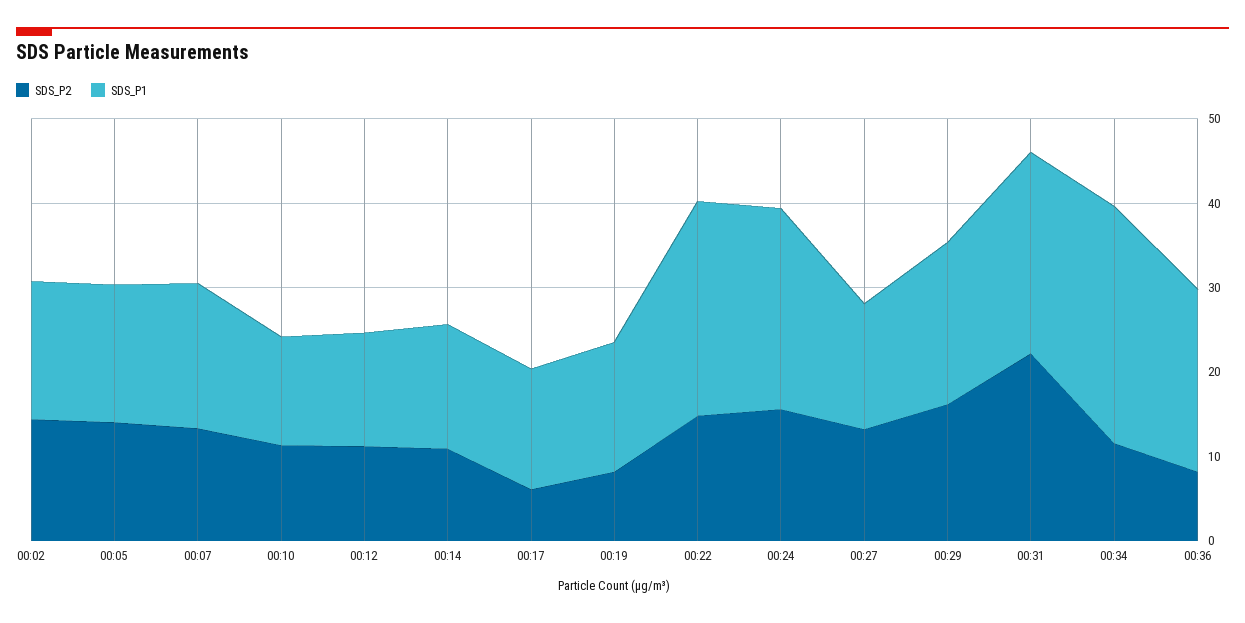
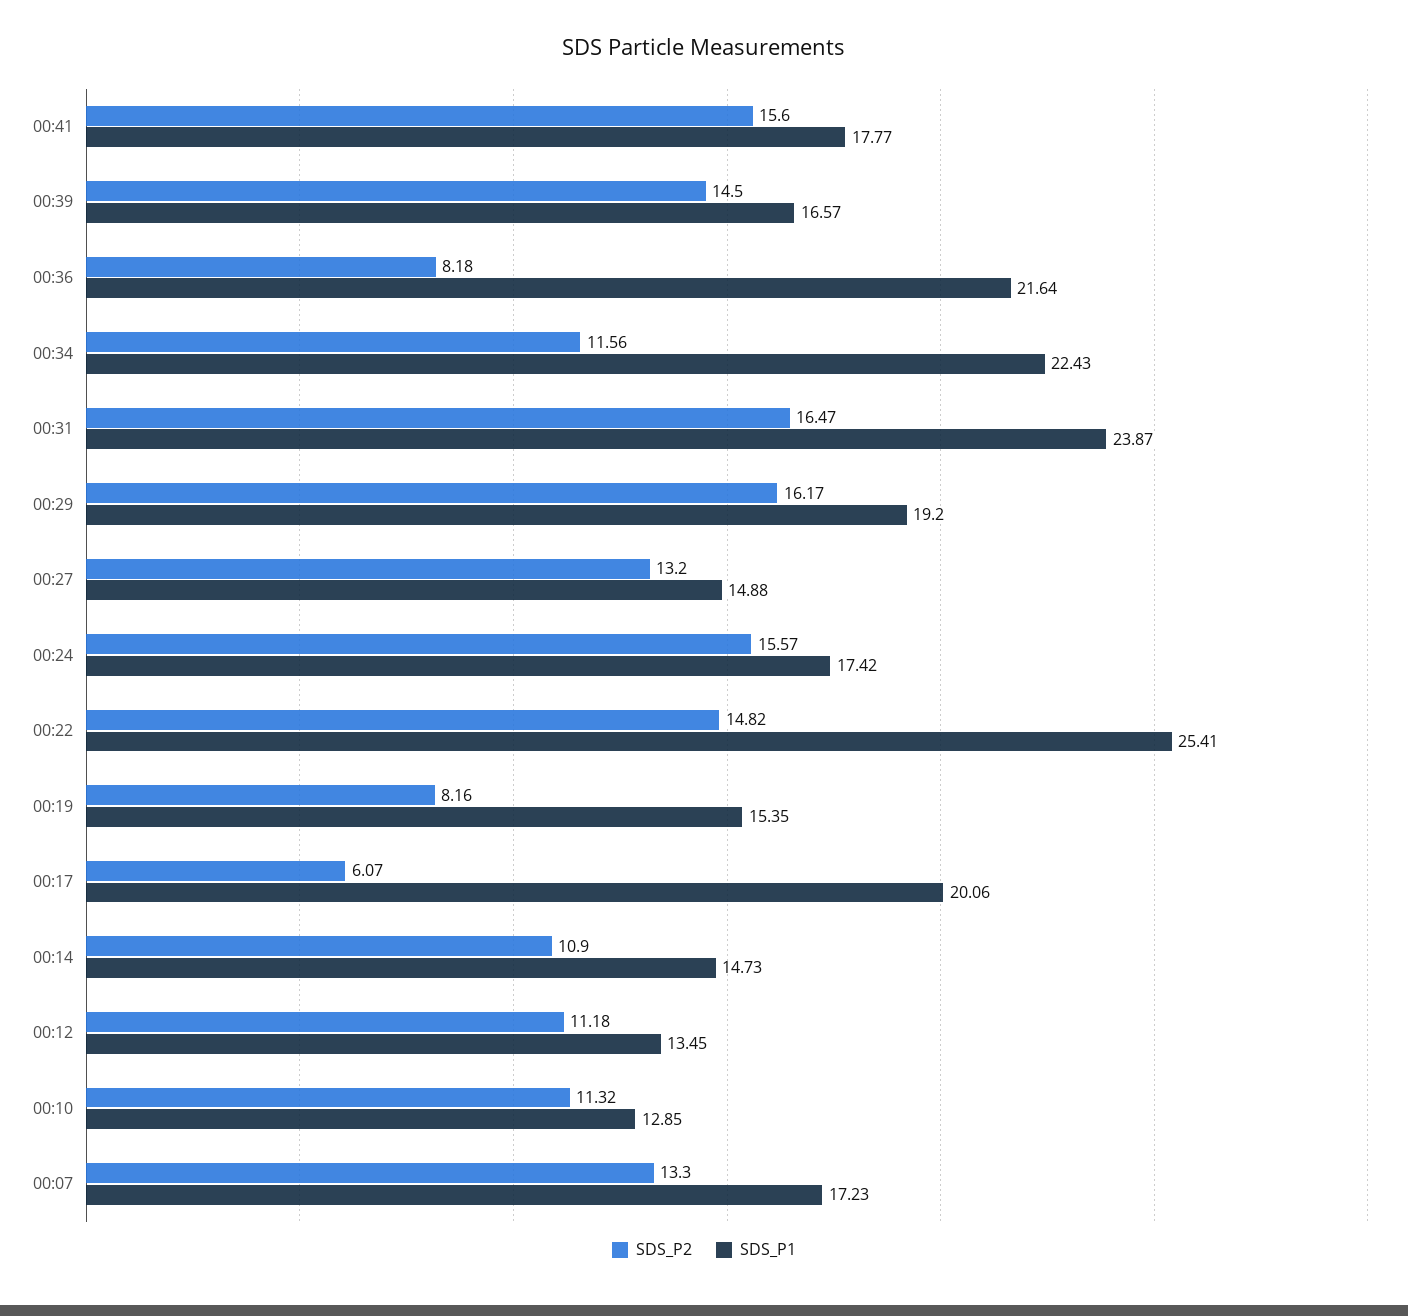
SDS_P2, 00:02: 14 -> none
SDS_P1, 00:02: 16 -> none
SDS_P2, 00:05: 14 -> none
SDS_P1, 00:05: 16 -> none
SDS_P1, 00:17: 14 -> 20.06
SDS_P1, 00:24: 24 -> 17.42
SDS_P2, 00:31: 22 -> 16.47
SDS_P1, 00:34: 28 -> 22.43
SDS_P2, 00:41: none -> 15.6
SDS_P1, 00:41: none -> 17.77
SDS_P2, 00:39: none -> 14.5
SDS_P1, 00:39: none -> 16.57

